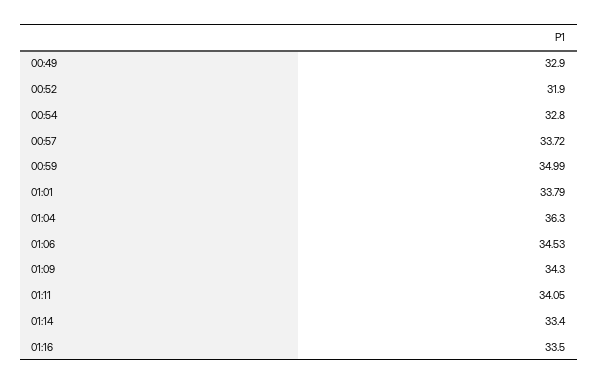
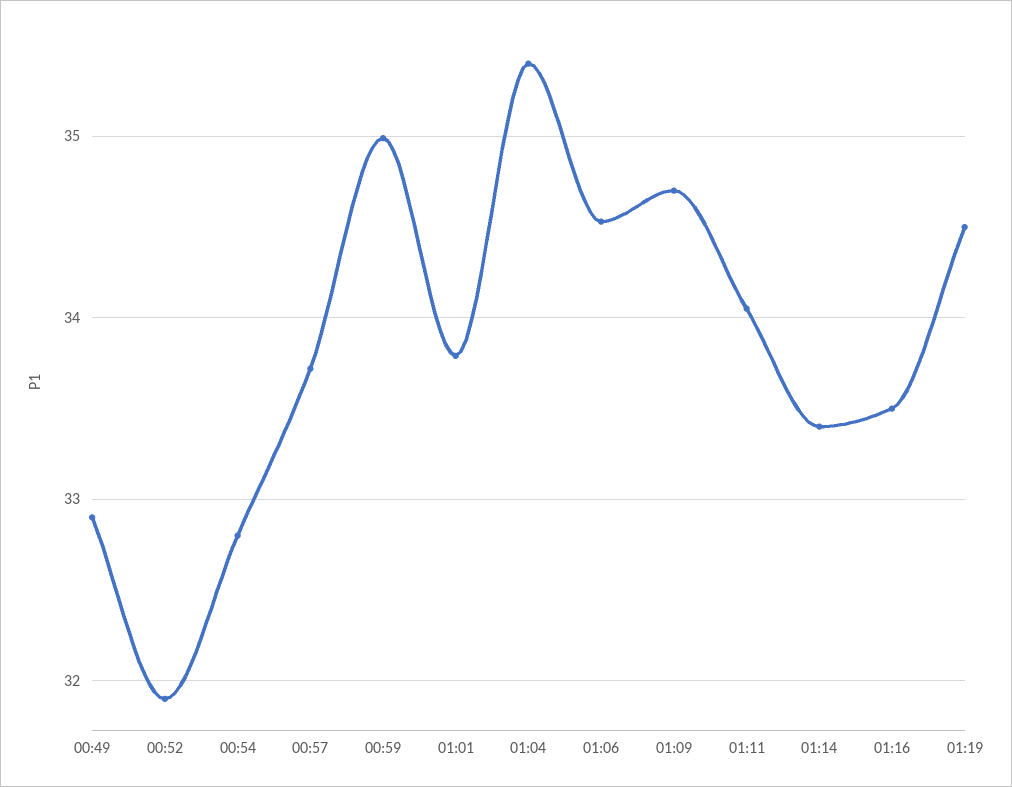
01:04: 36.3 -> 35.4
01:09: 34.3 -> 34.7
01:19: none -> 34.5

